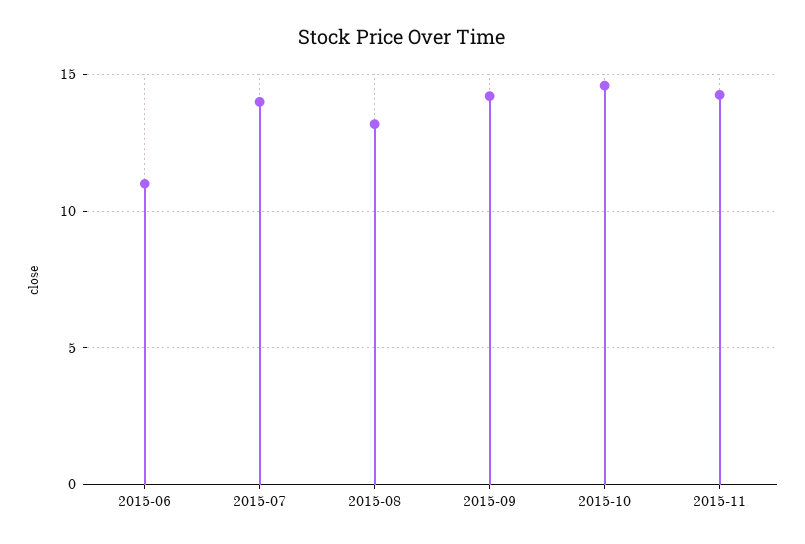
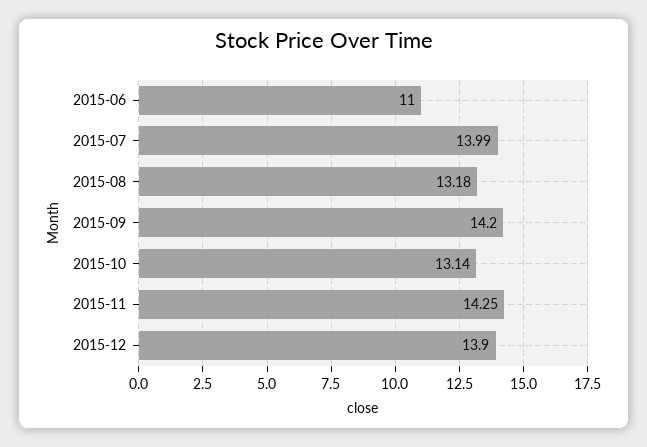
2015-10: 14.5 -> 13.14
2015-12: none -> 13.9

